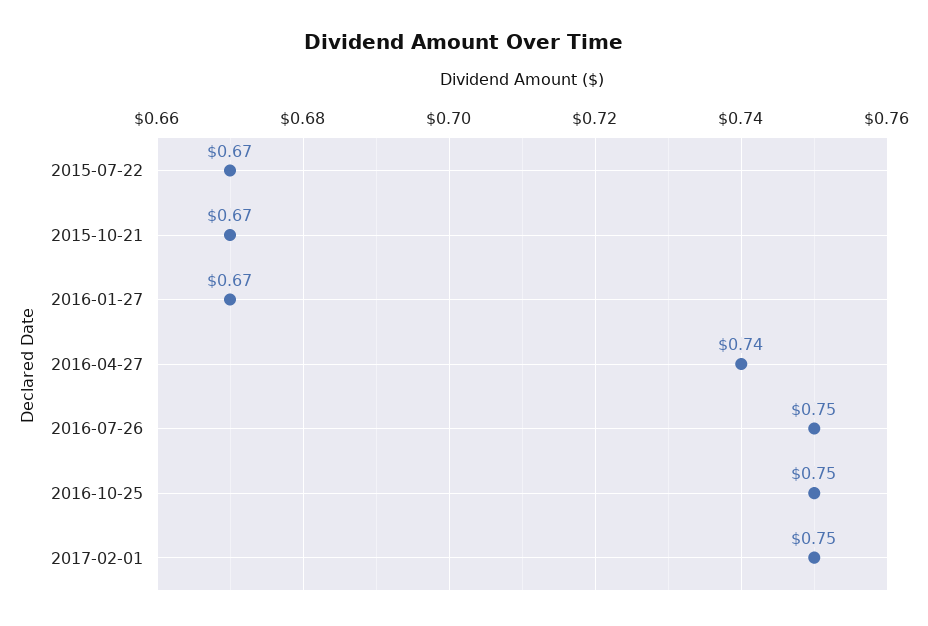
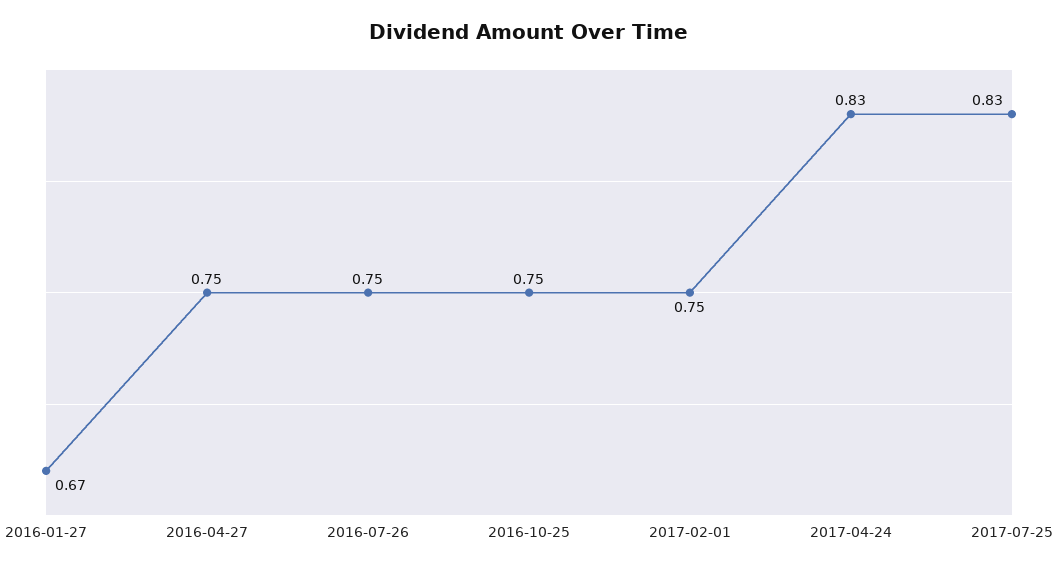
2015-07-22: 0.67 -> none
2015-10-21: 0.67 -> none
2016-04-27: 0.74 -> 0.75
2017-04-24: none -> 0.83
2017-07-25: none -> 0.83

